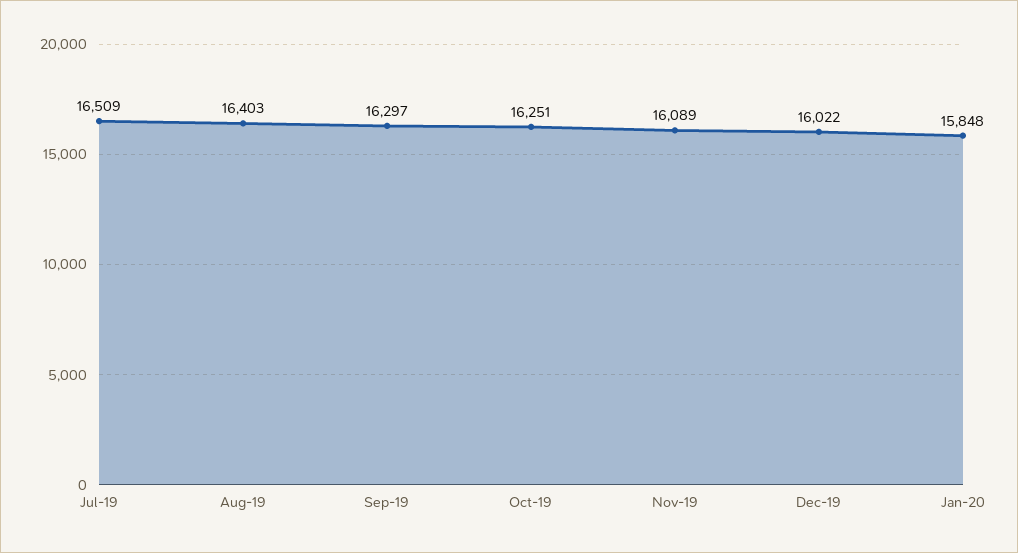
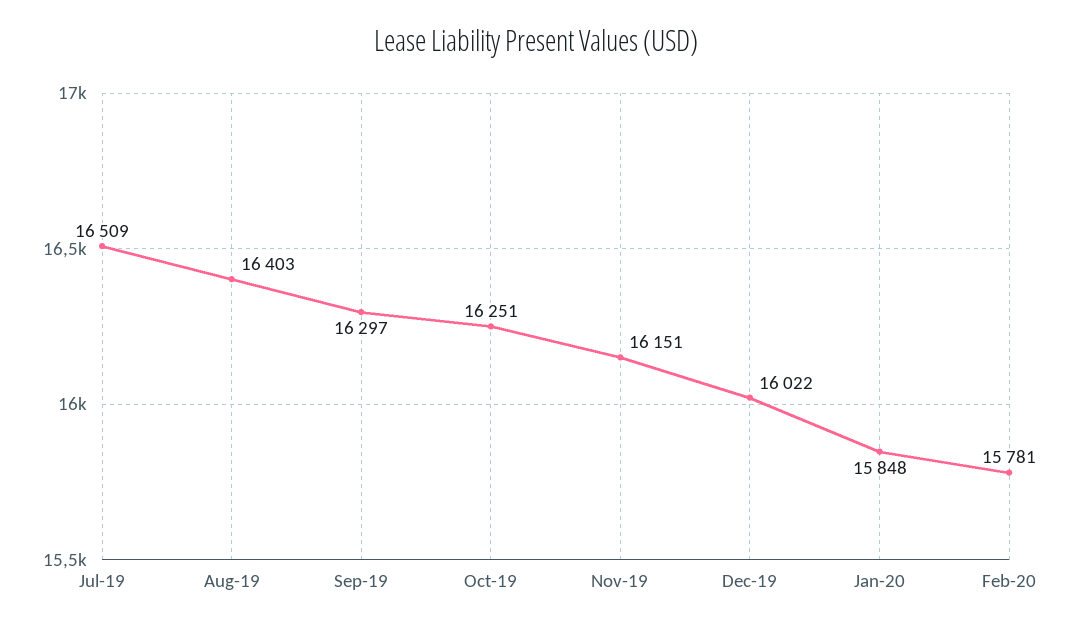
Nov-19: 16089 -> 16151
Feb-20: none -> 15781

